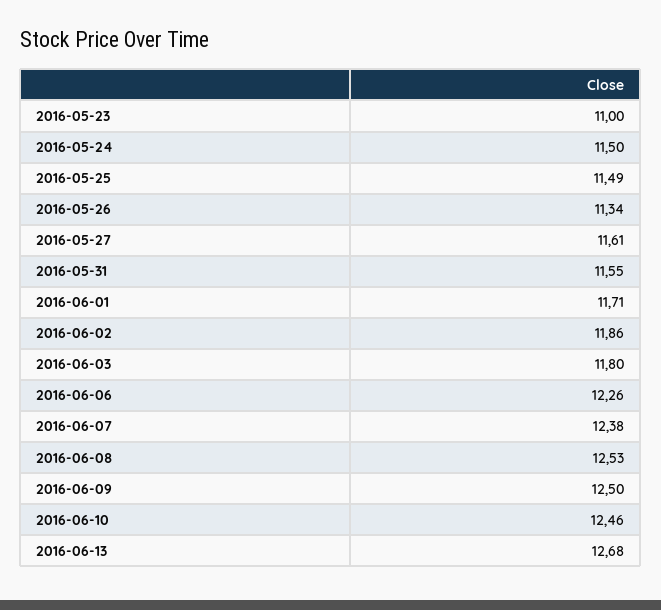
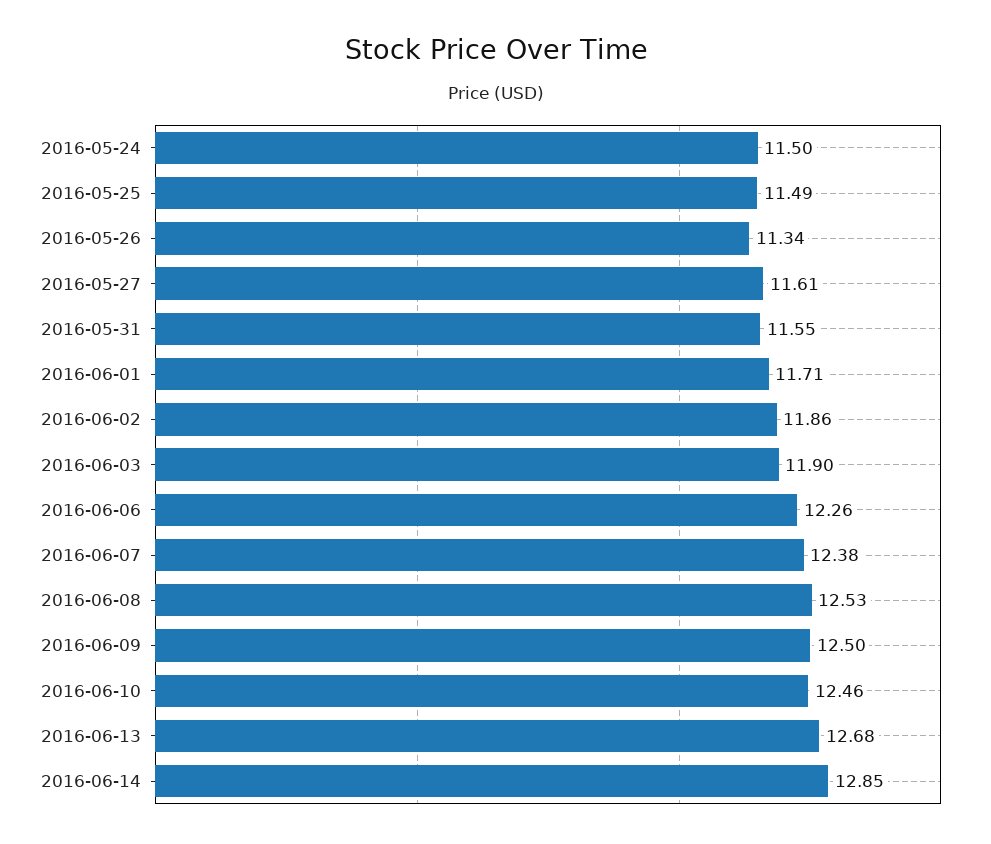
2016-05-23: 11 -> none
2016-06-03: 11.8 -> 11.9
2016-06-14: none -> 12.85

